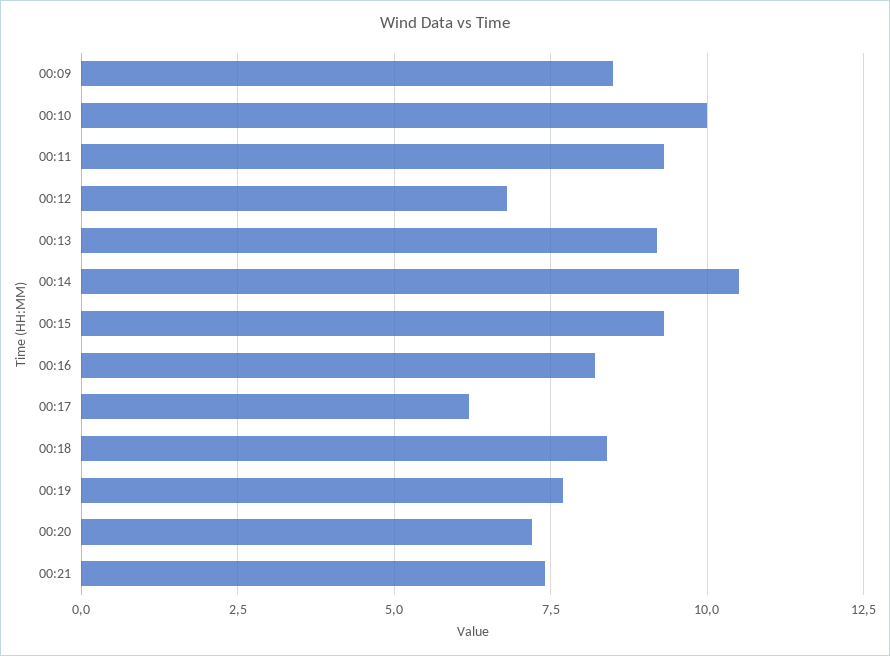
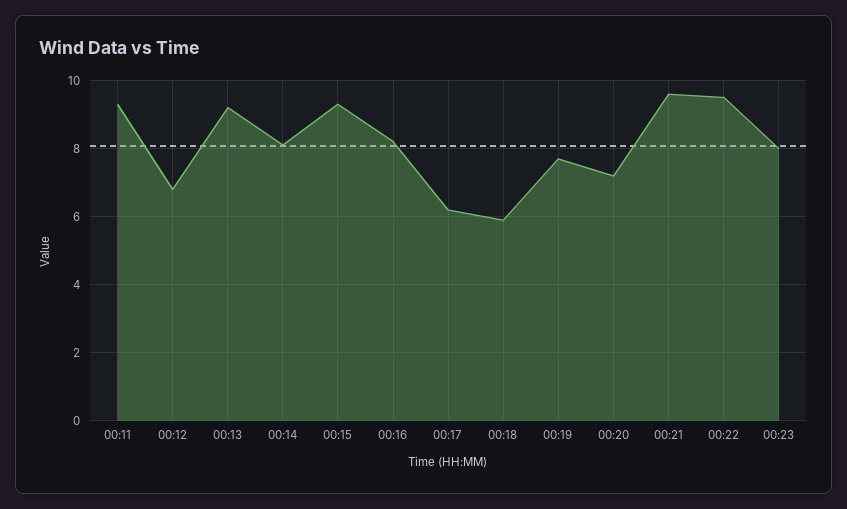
00:09: 8.5 -> none
00:10: 10 -> none
00:14: 10.5 -> 8
00:18: 8.5 -> 6
00:21: 7.5 -> 9.5
00:22: none -> 9.5
00:23: none -> 8

